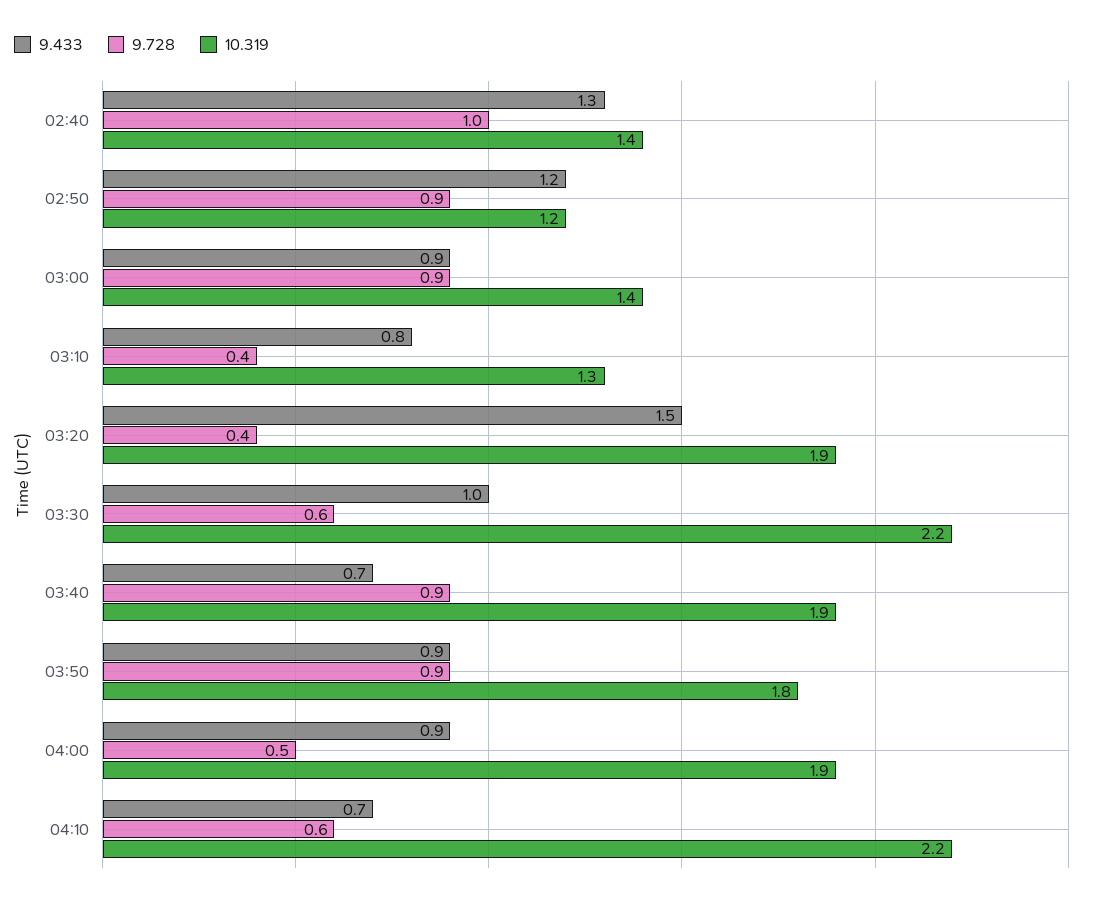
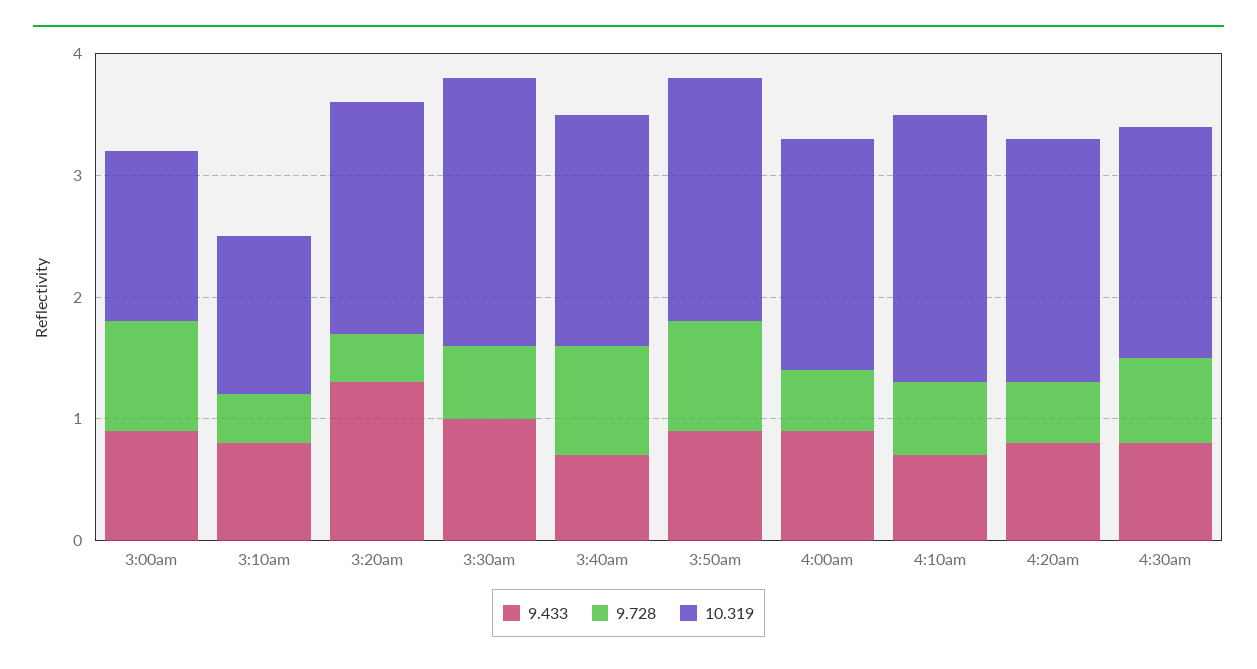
9.433, 02:40: 1.3 -> none
9.728, 02:40: 1 -> none
10.319, 02:40: 1.4 -> none
9.433, 02:50: 1.2 -> none
9.728, 02:50: 0.9 -> none
10.319, 02:50: 1.2 -> none
9.433, 03:20: 1.5 -> 1.3
10.319, 03:50: 1.8 -> 2
9.433, 4:20am: none -> 0.8
9.728, 4:20am: none -> 0.5
10.319, 4:20am: none -> 2
9.433, 4:30am: none -> 0.8
9.728, 4:30am: none -> 0.7
10.319, 4:30am: none -> 1.9

